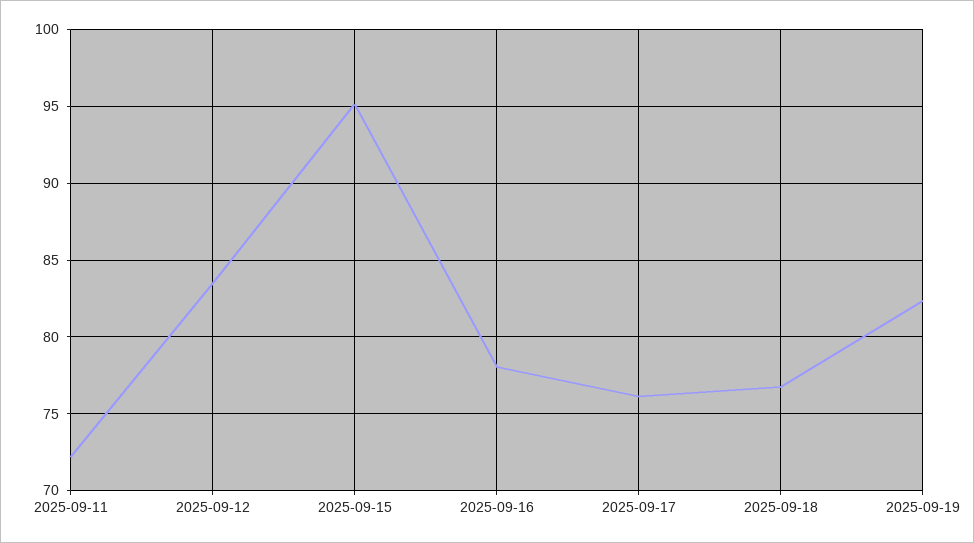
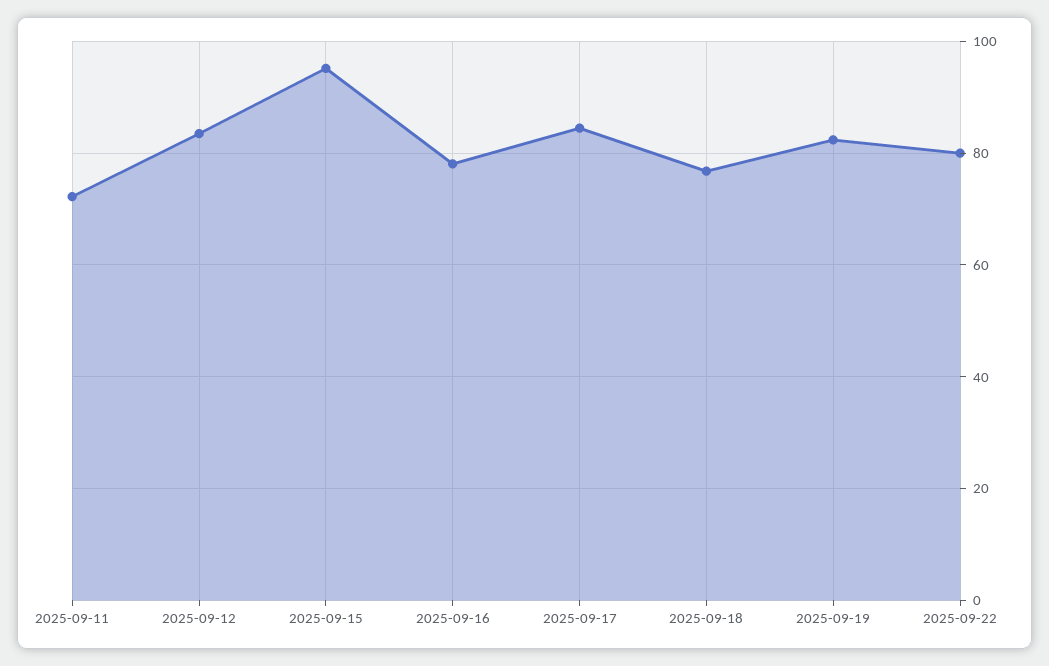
2025-09-17: 76 -> 84
2025-09-22: none -> 80

